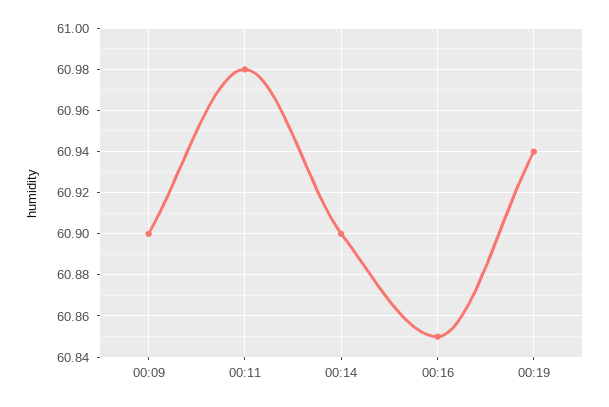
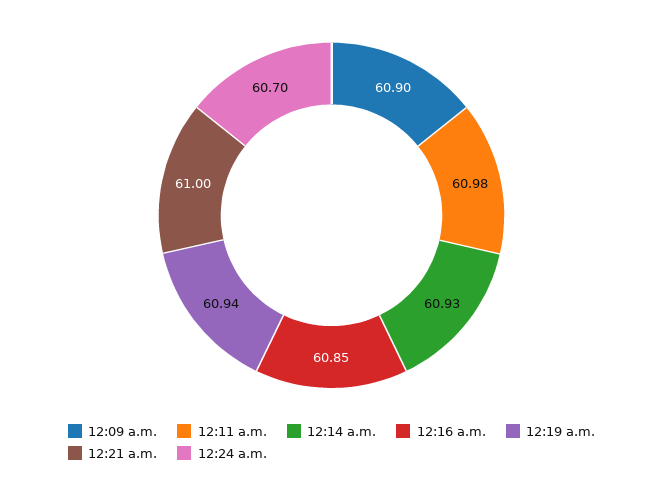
00:14: 60.9 -> 60.93
12:21 a.m.: none -> 61
12:24 a.m.: none -> 60.7

